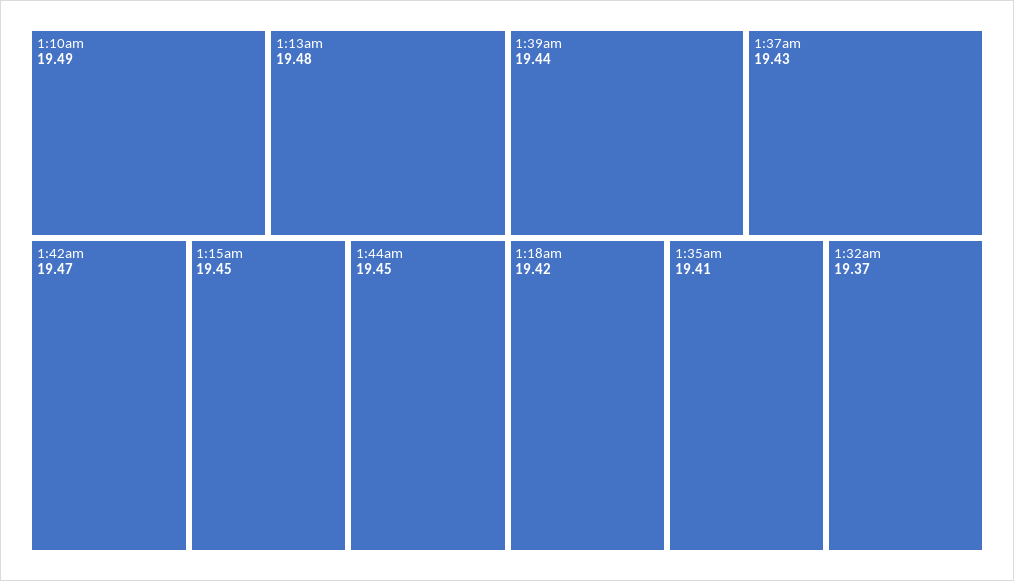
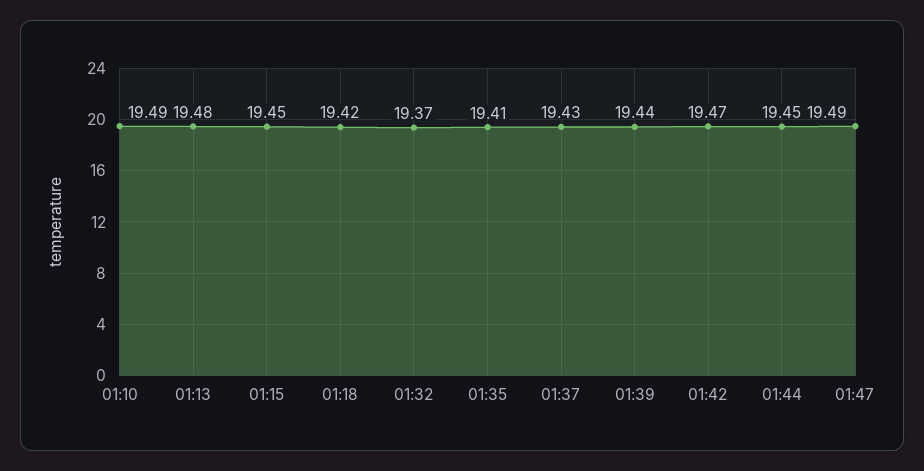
01:47: none -> 19.49

